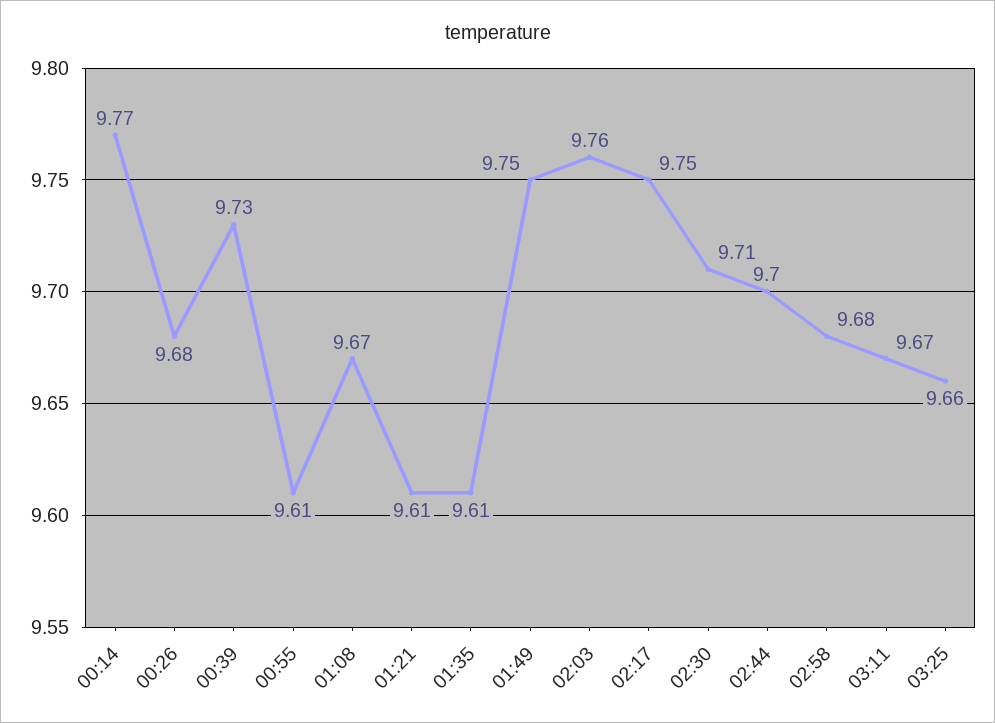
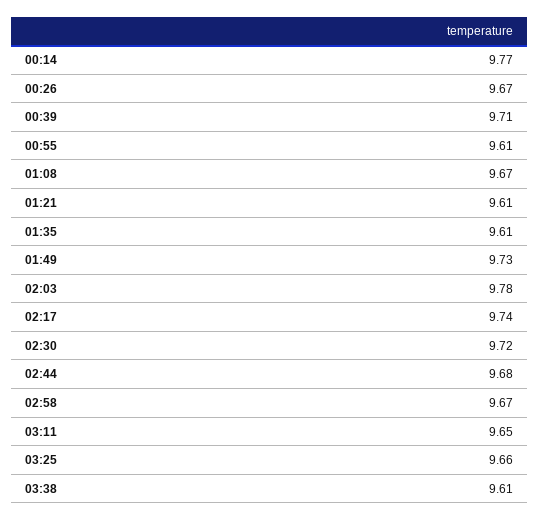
00:26: 9.68 -> 9.67
00:39: 9.73 -> 9.71
01:49: 9.75 -> 9.73
02:03: 9.76 -> 9.78
02:17: 9.75 -> 9.74
02:30: 9.71 -> 9.72
02:44: 9.7 -> 9.68
02:58: 9.68 -> 9.67
03:11: 9.67 -> 9.65
03:38: none -> 9.61

